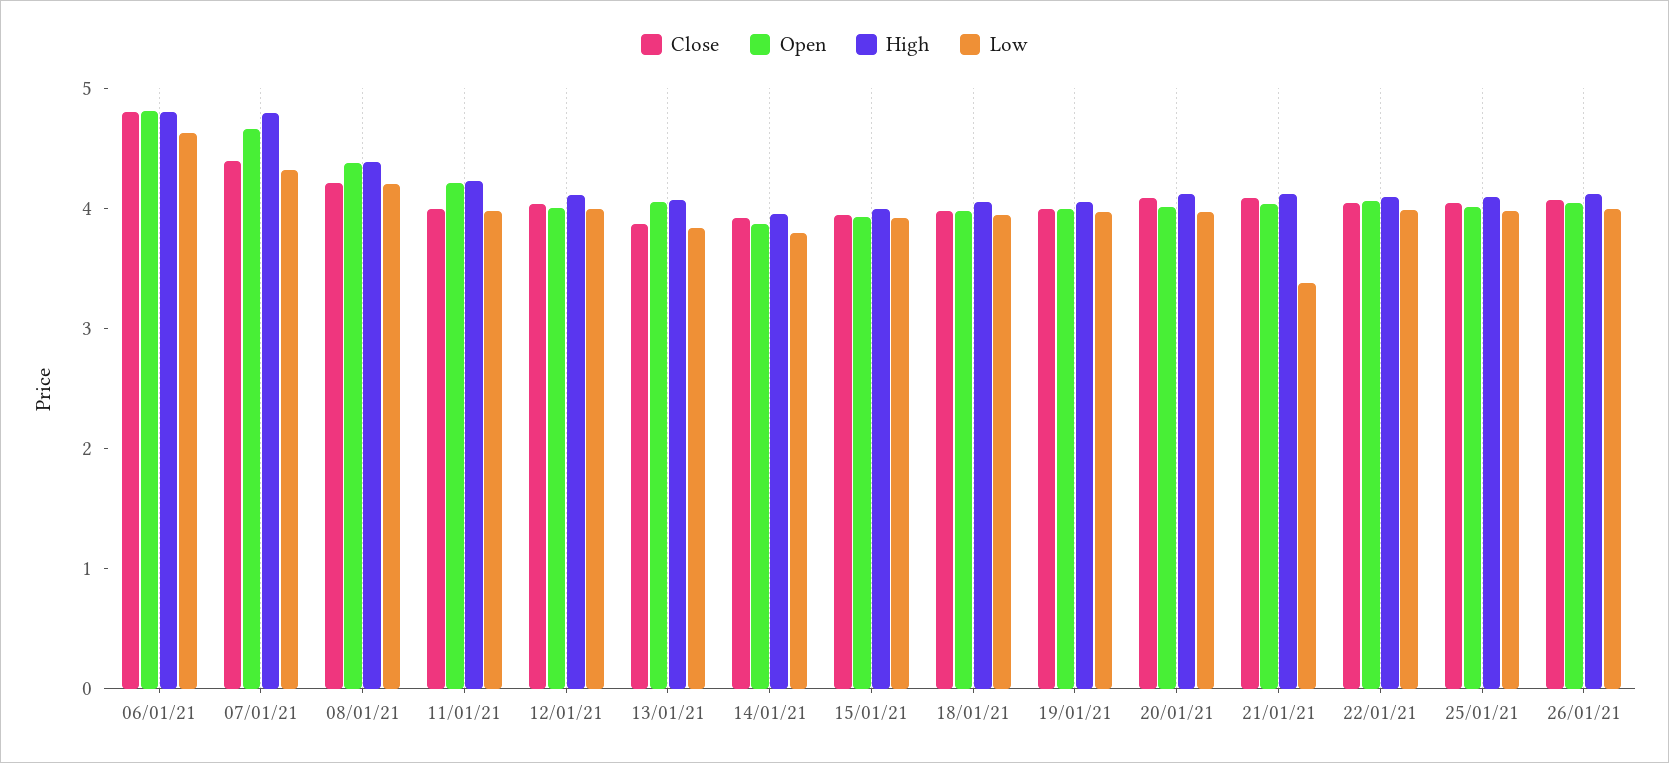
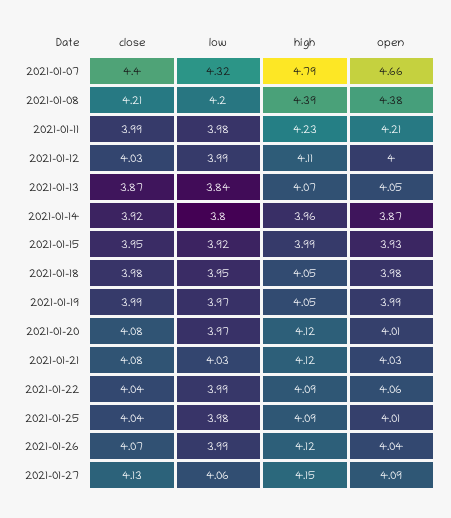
Close, 06/01/21: 4.8 -> none
Open, 06/01/21: 4.8 -> none
High, 06/01/21: 4.8 -> none
Low, 06/01/21: 4.6 -> none
Low, 21/01/21: 3.4 -> 4.03
Close, 2021-01-27: none -> 4.13
Low, 2021-01-27: none -> 4.06
High, 2021-01-27: none -> 4.15
Open, 2021-01-27: none -> 4.09

